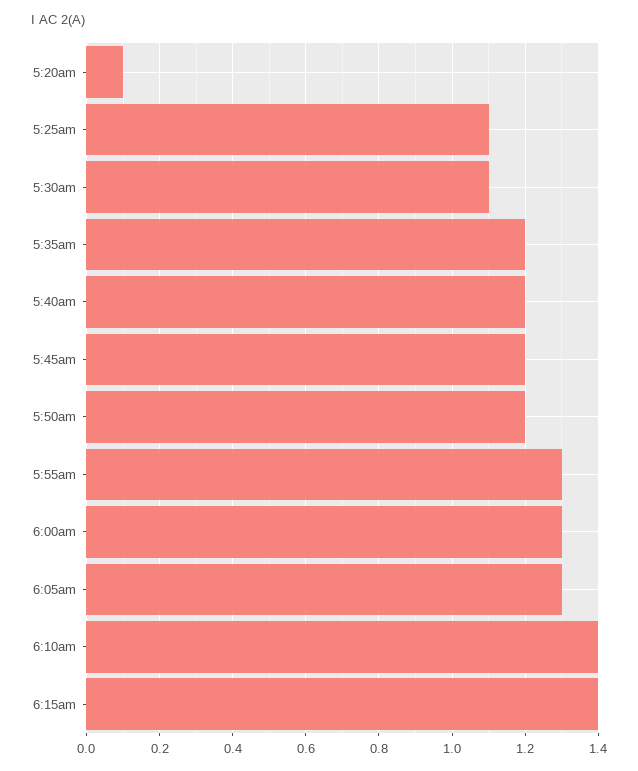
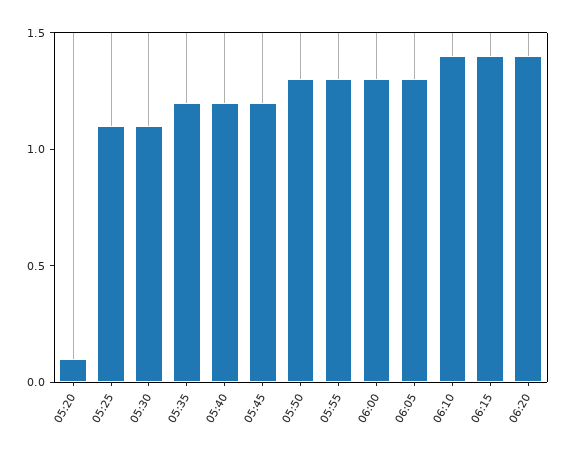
5:50am: 1.2 -> 1.3
06:20: none -> 1.4

